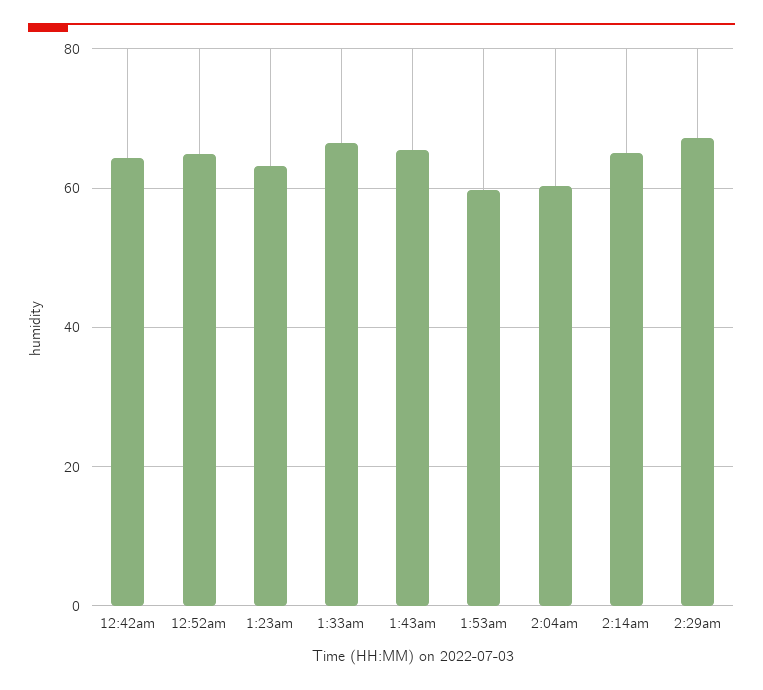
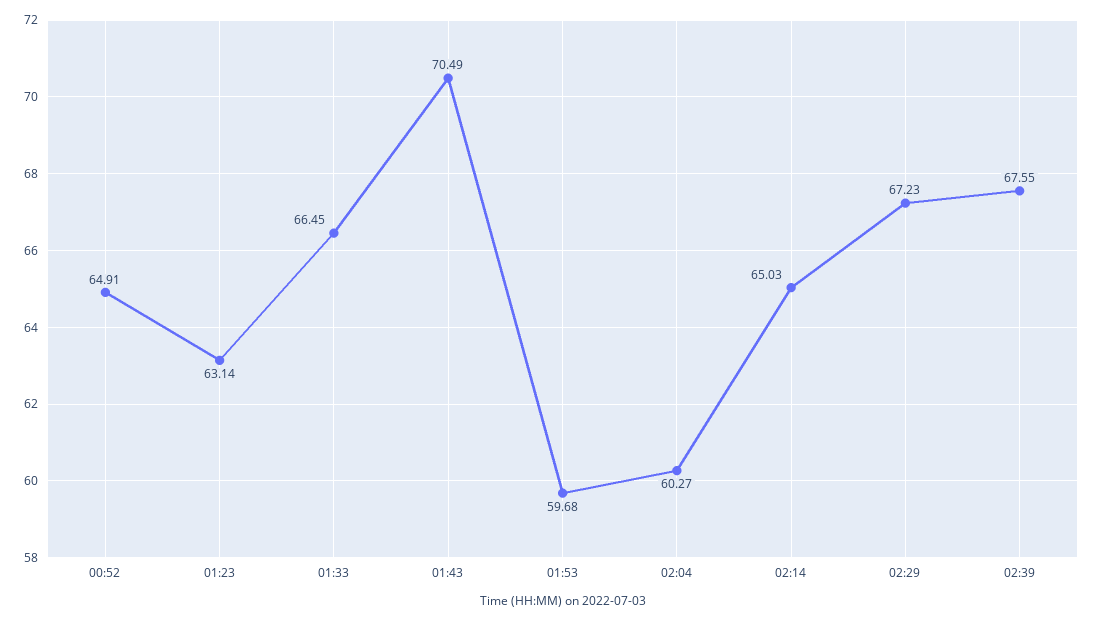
12:42am: 64 -> none
1:43am: 66 -> 70.49
02:39: none -> 67.55

